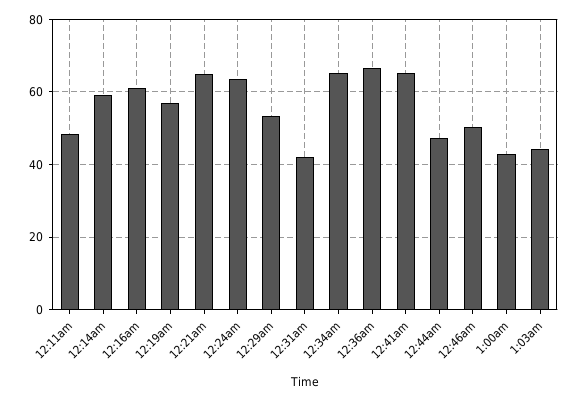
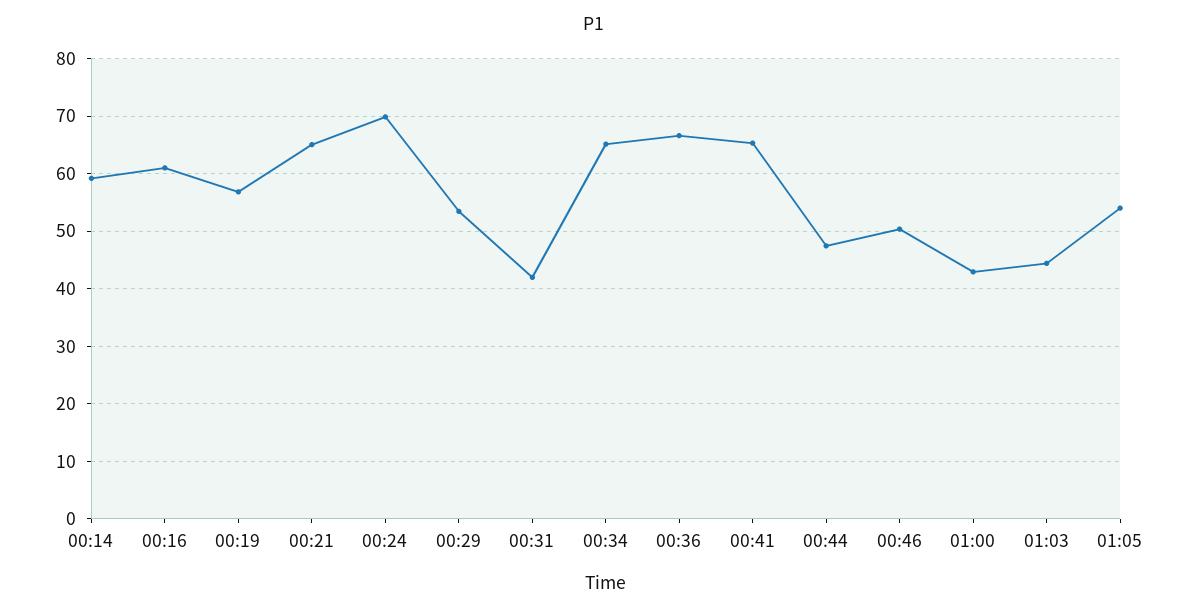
12:11am: 48 -> none
12:24am: 64 -> 70
01:05: none -> 54

